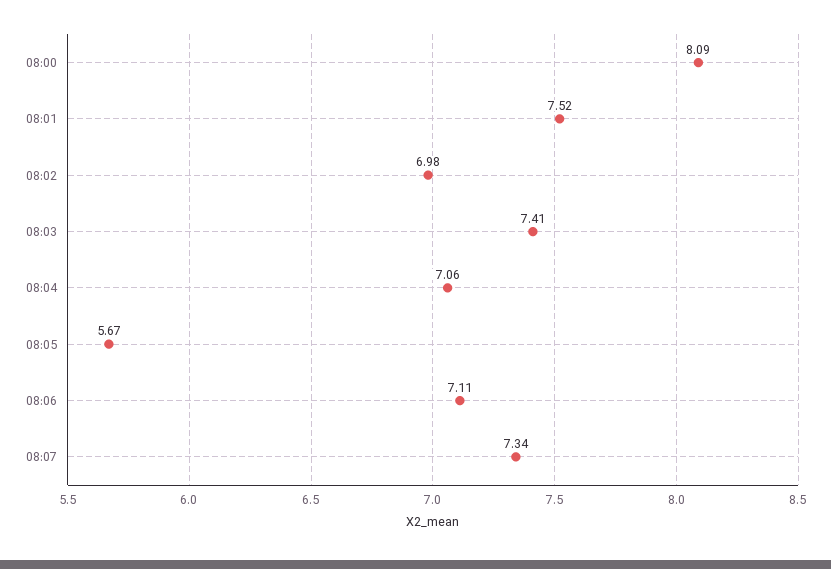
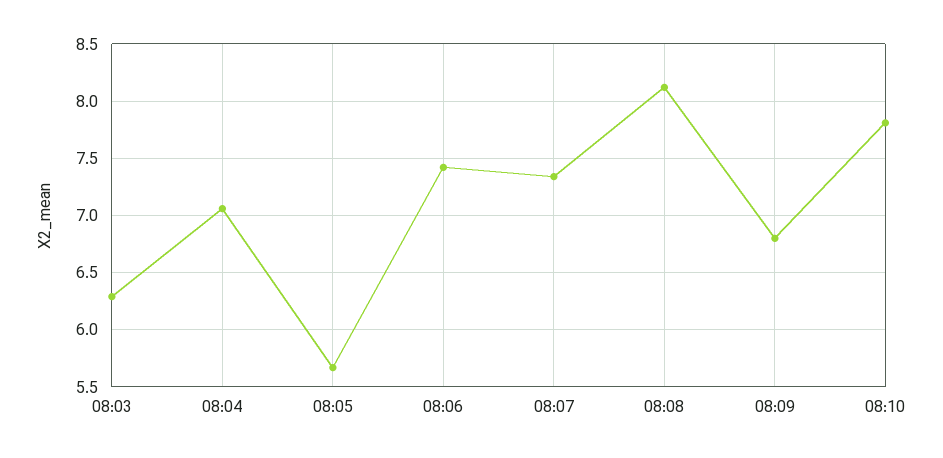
08:00: 8.09 -> none
08:01: 7.52 -> none
08:02: 6.98 -> none
08:03: 7.41 -> 6.3
08:06: 7.11 -> 7.4
08:08: none -> 8.1
08:09: none -> 6.8
08:10: none -> 7.8

